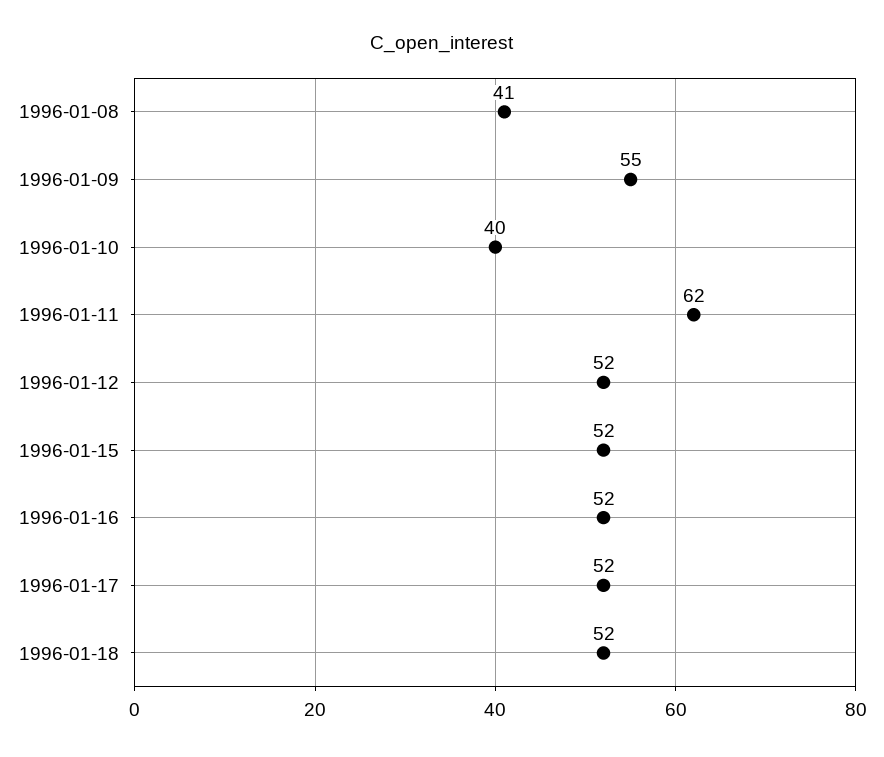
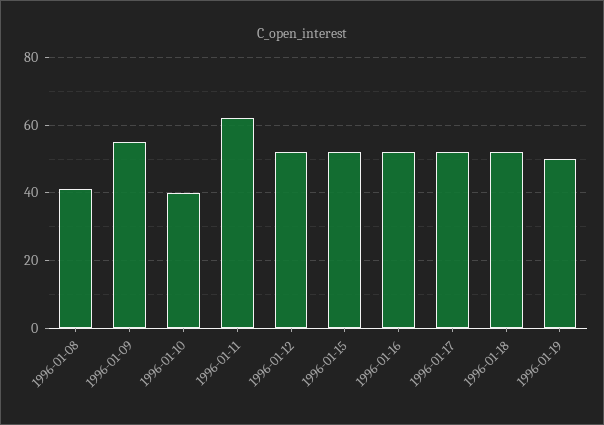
1996-01-19: none -> 50

